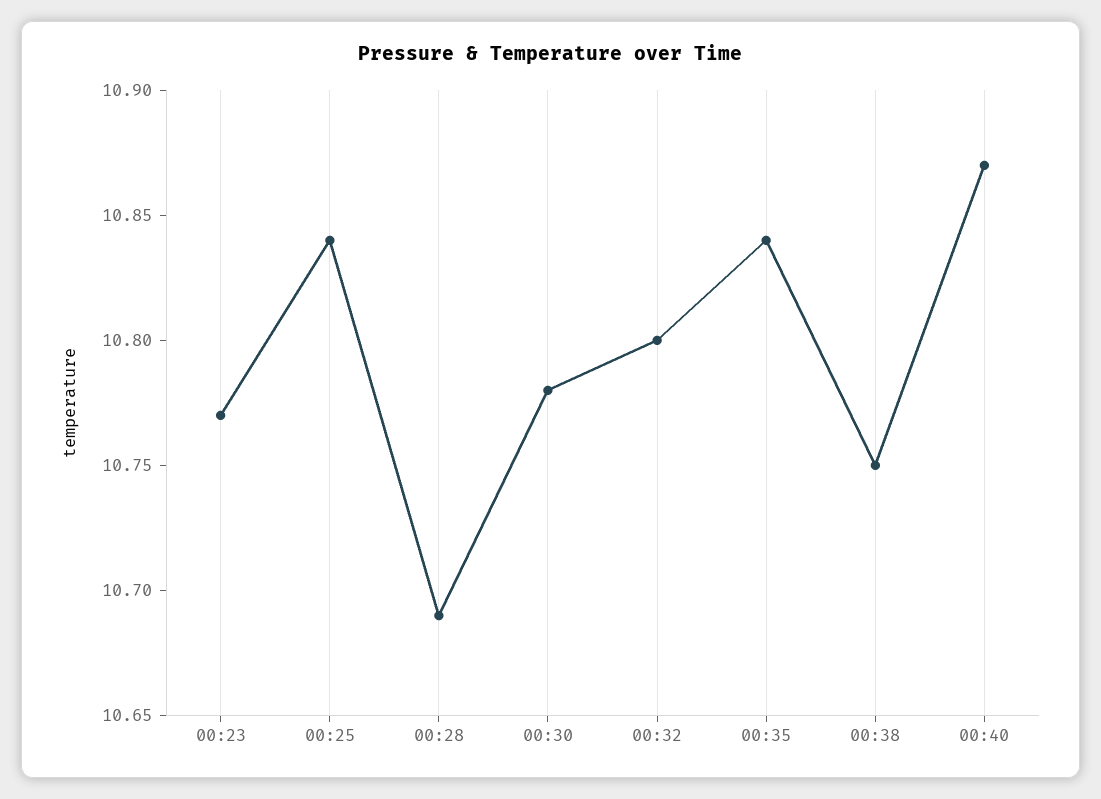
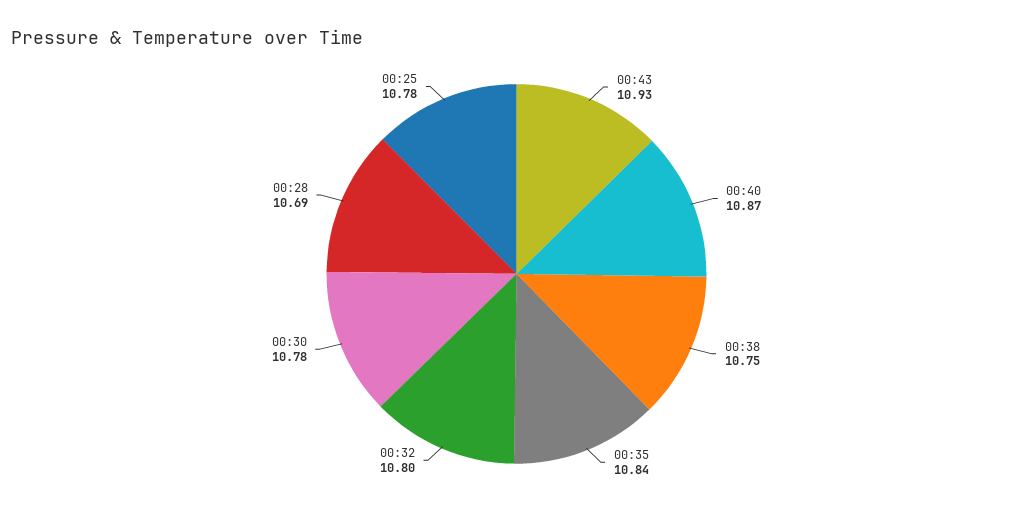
00:23: 10.77 -> none
00:25: 10.84 -> 10.78
00:43: none -> 10.93

